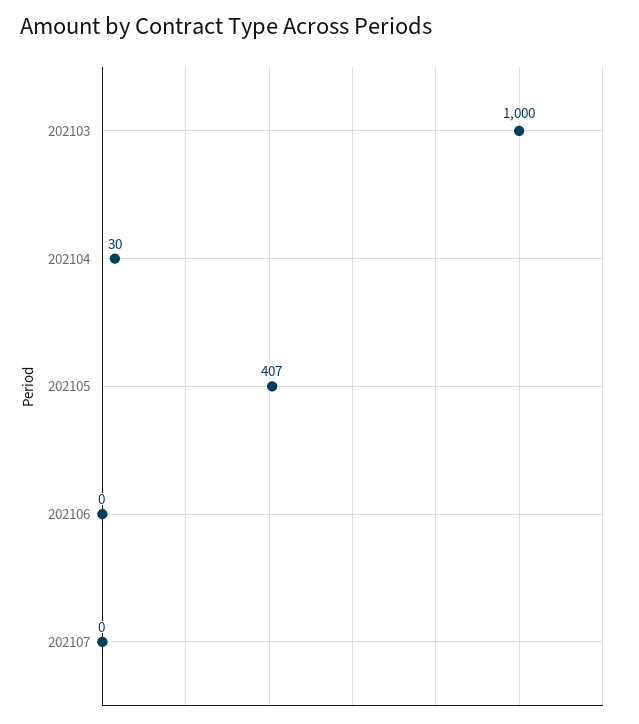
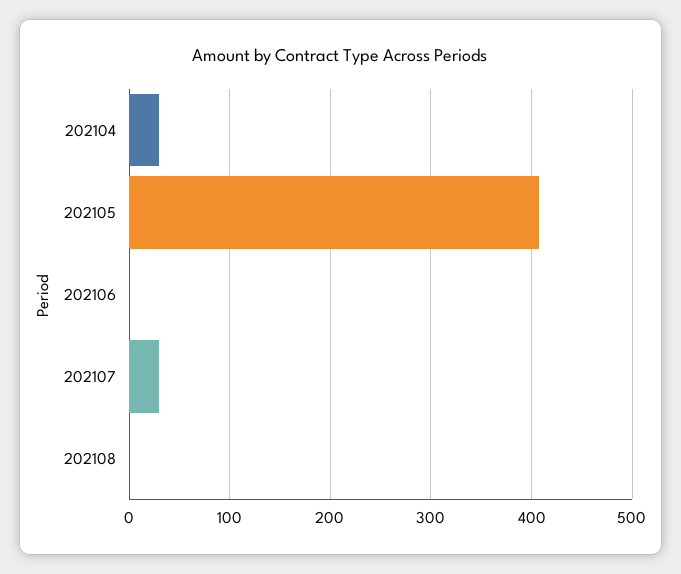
202103: 1000 -> none
202107: 0 -> 30
202108: none -> 0

